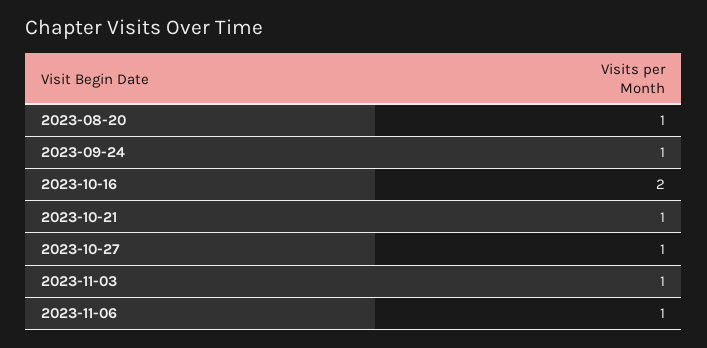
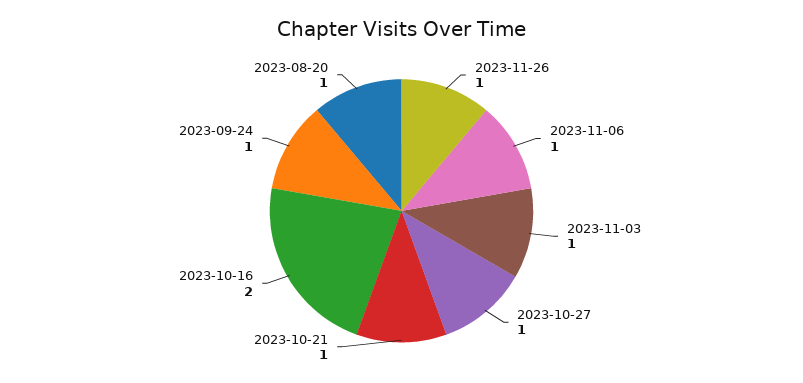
2023-11-26: none -> 1

